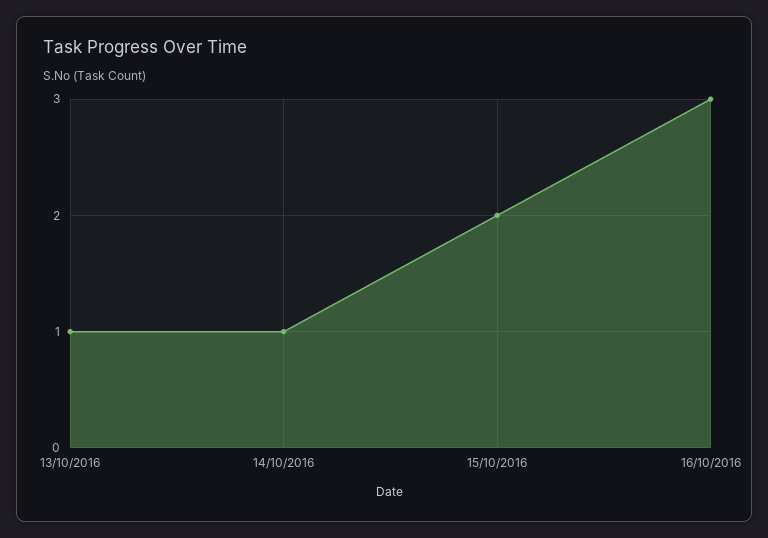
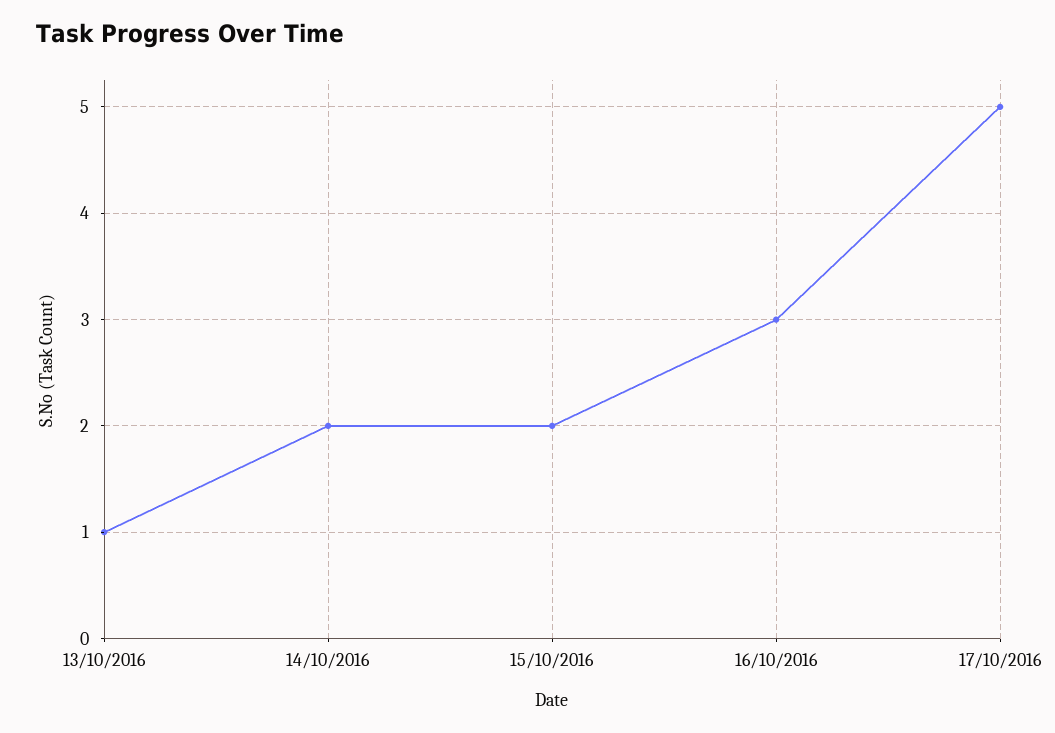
14/10/2016: 1 -> 2
17/10/2016: none -> 5

